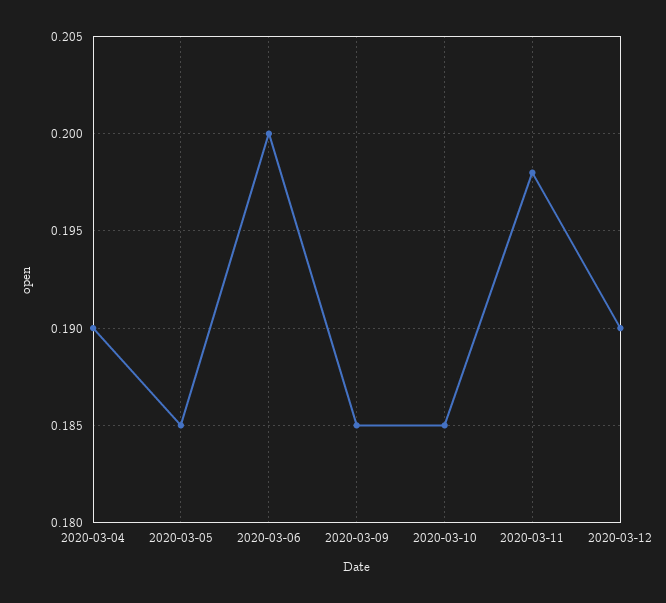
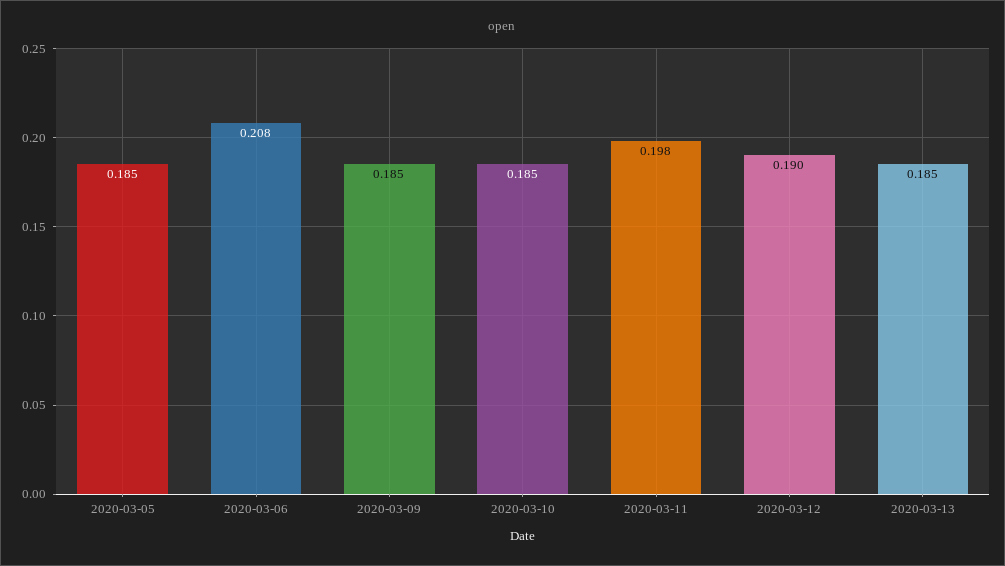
2020-03-04: 0.19 -> none
2020-03-06: 0.2 -> 0.208
2020-03-13: none -> 0.185

